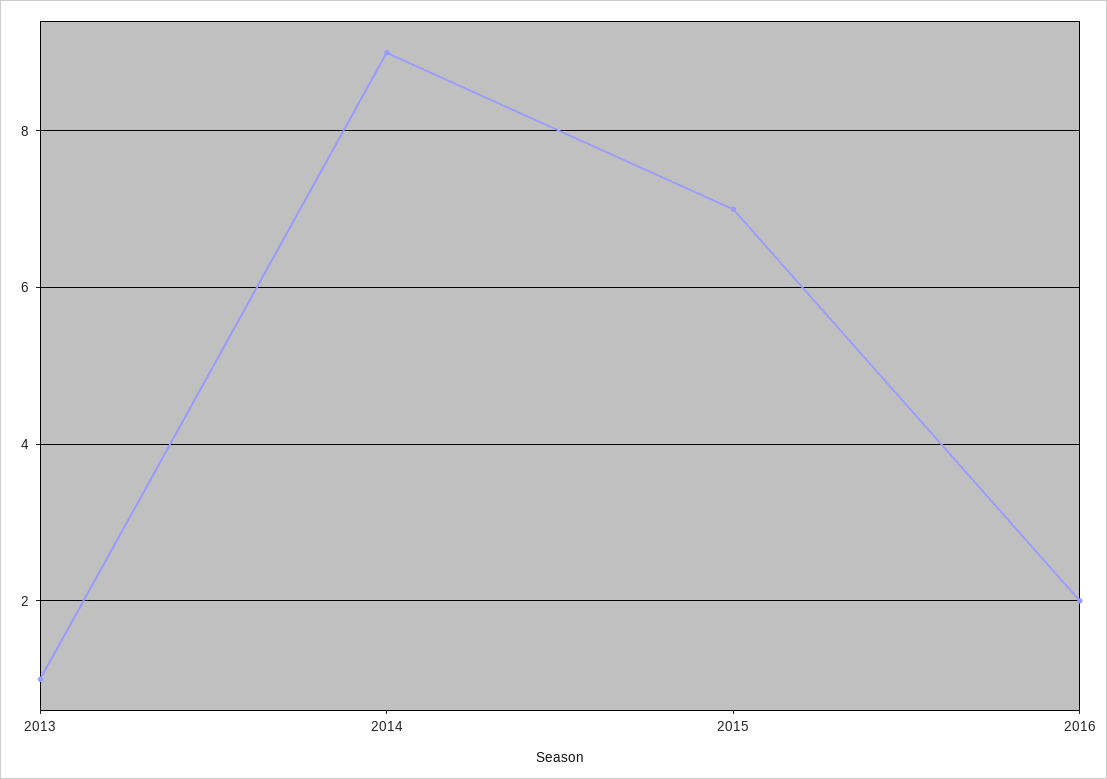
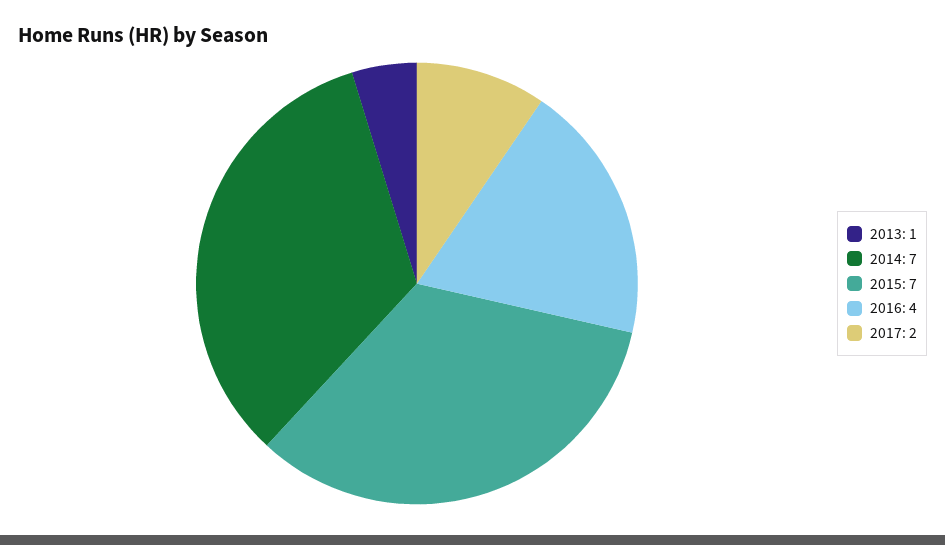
2014: 9 -> 7
2016: 2 -> 4
2017: none -> 2

